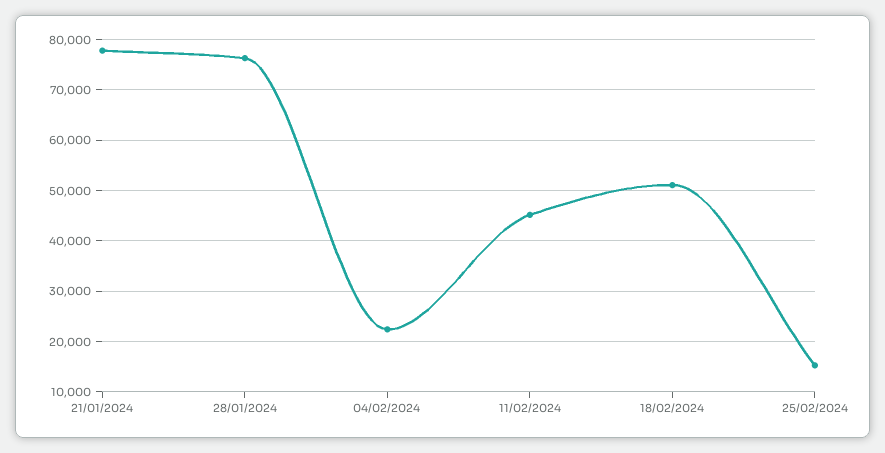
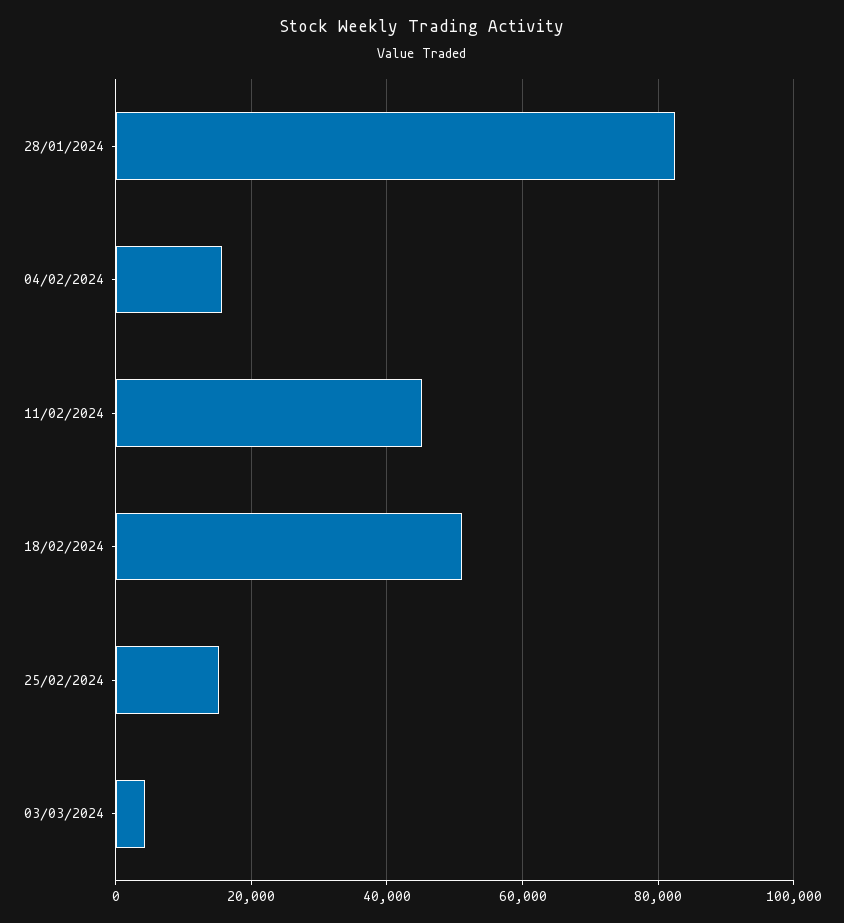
21/01/2024: 78000 -> none
28/01/2024: 76000 -> 82000
04/02/2024: 22000 -> 16000
03/03/2024: none -> 4000

